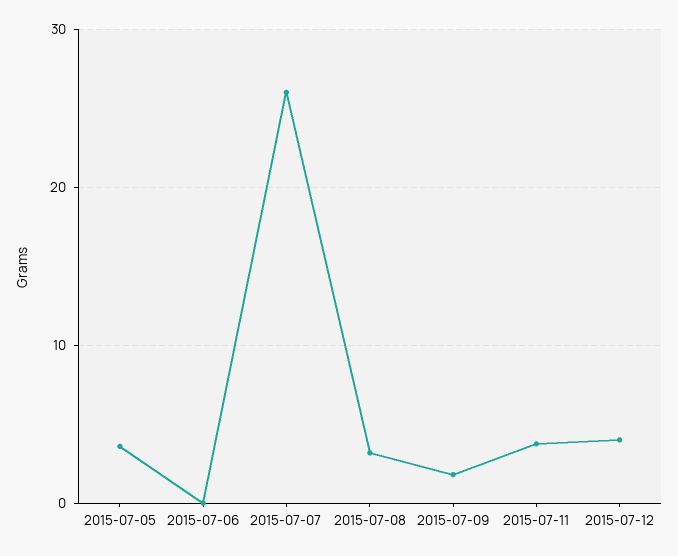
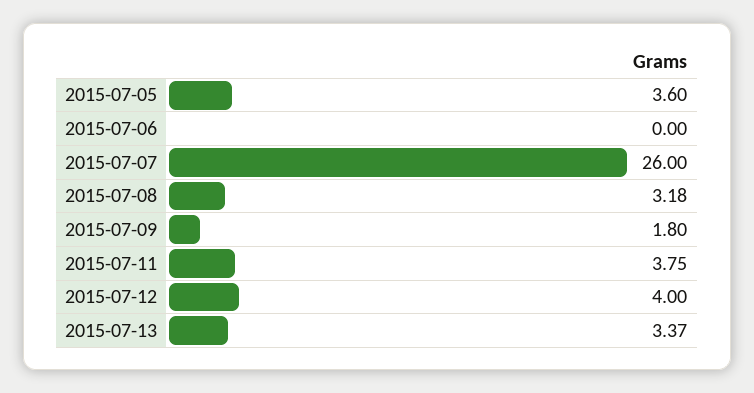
2015-07-13: none -> 3.37

